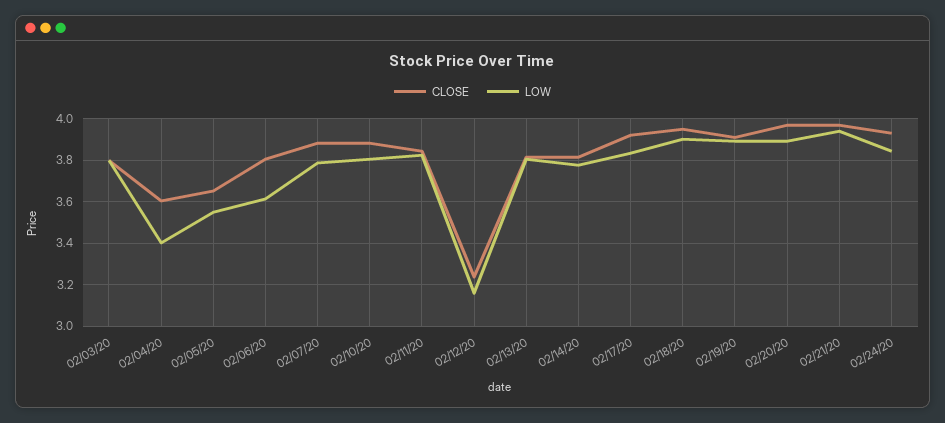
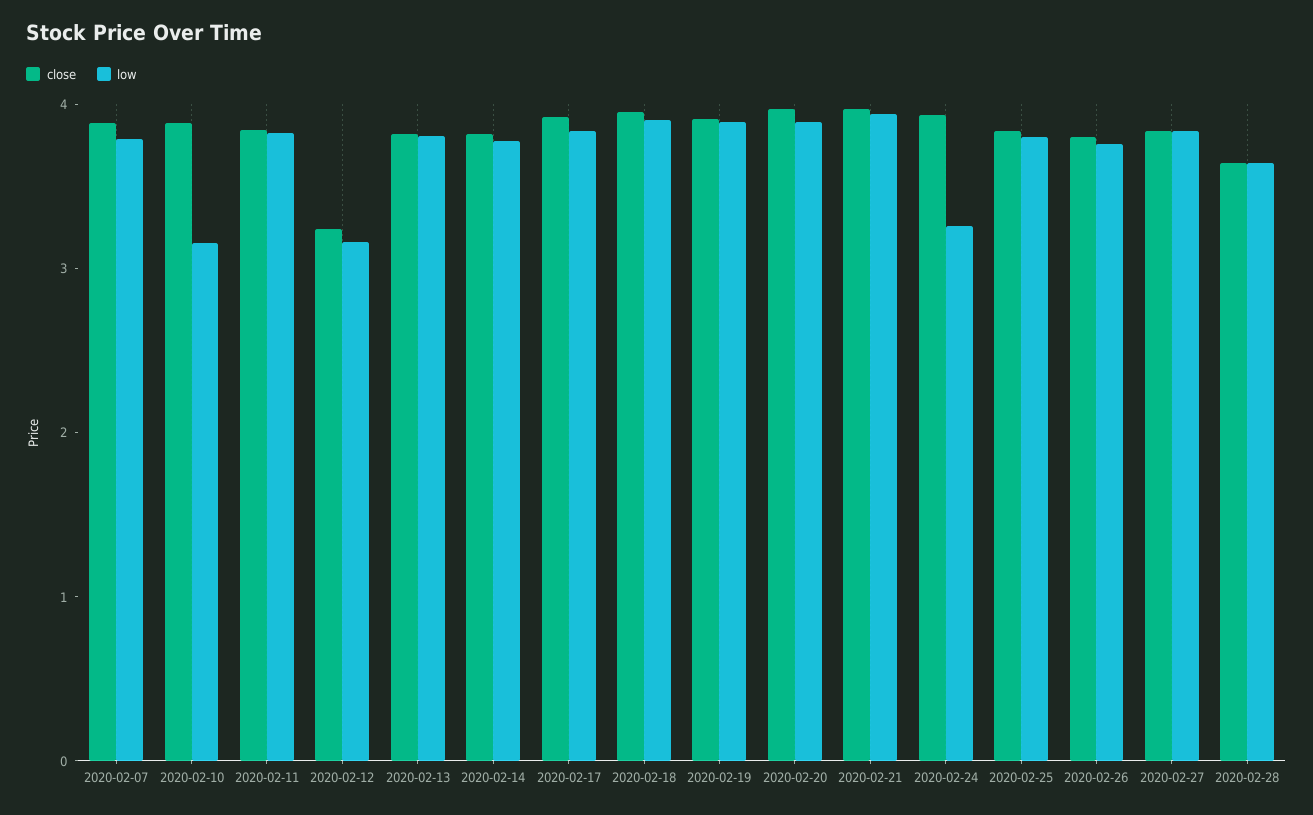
CLOSE, 02/03/20: 3.8 -> none
LOW, 02/03/20: 3.8 -> none
CLOSE, 02/04/20: 3.6 -> none
LOW, 02/04/20: 3.4 -> none
CLOSE, 02/05/20: 3.65 -> none
LOW, 02/05/20: 3.55 -> none
CLOSE, 02/06/20: 3.8 -> none
LOW, 02/06/20: 3.6 -> none
LOW, 02/10/20: 3.8 -> 3.2
LOW, 02/24/20: 3.85 -> 3.2
CLOSE, 2020-02-25: none -> 3.8
LOW, 2020-02-25: none -> 3.8
CLOSE, 2020-02-26: none -> 3.8
LOW, 2020-02-26: none -> 3.8
CLOSE, 2020-02-27: none -> 3.8
LOW, 2020-02-27: none -> 3.8
CLOSE, 2020-02-28: none -> 3.6
LOW, 2020-02-28: none -> 3.6

